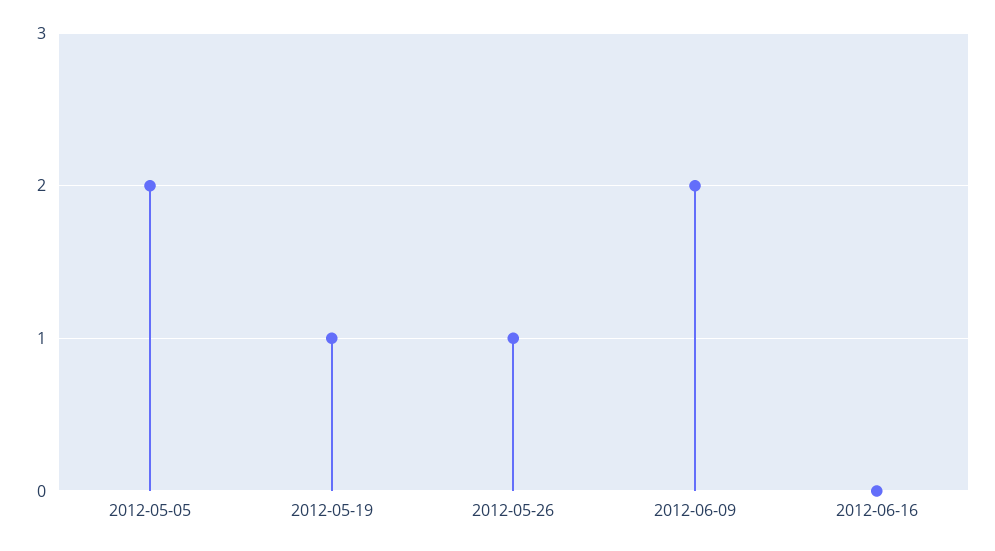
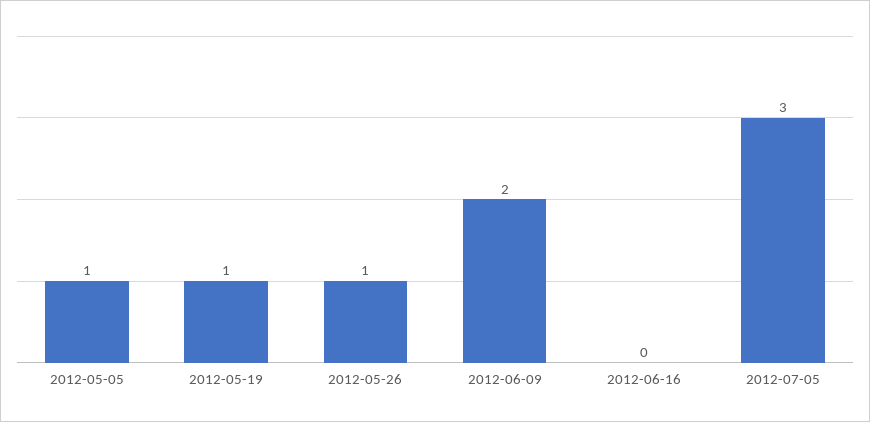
2012-05-05: 2 -> 1
2012-07-05: none -> 3

